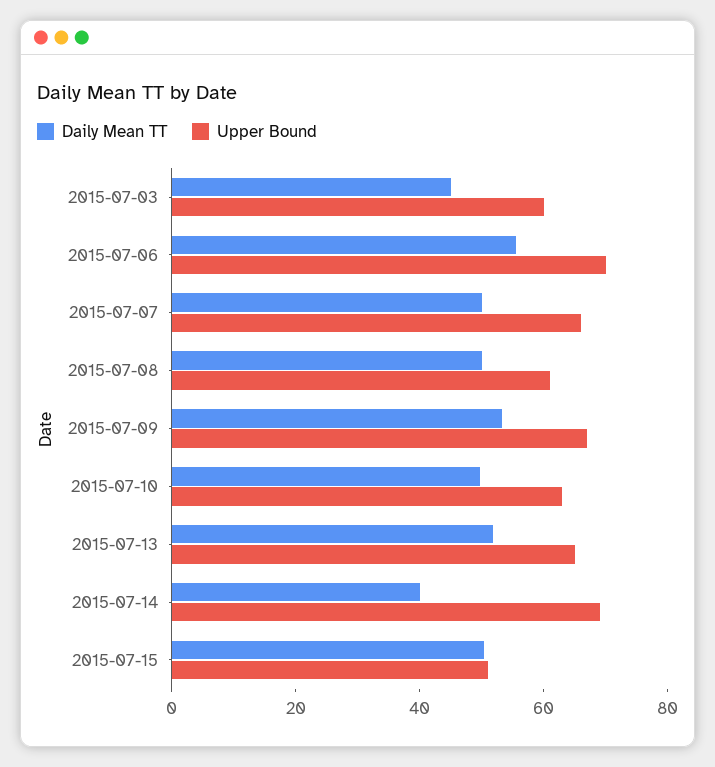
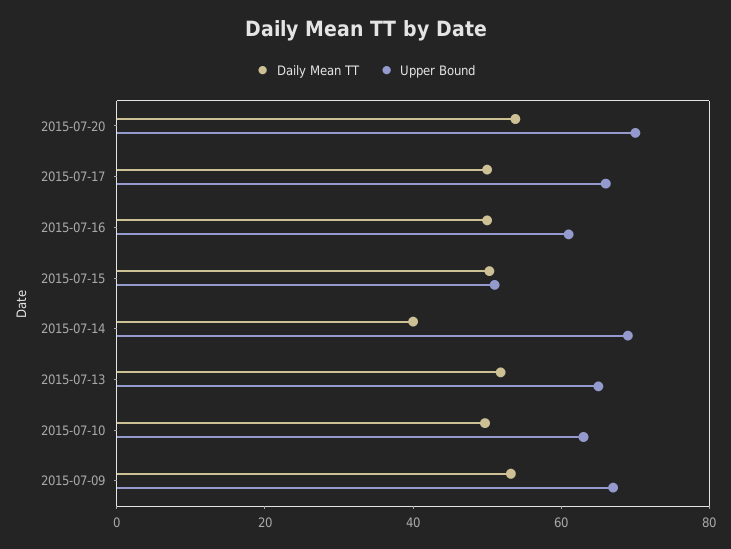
Daily Mean TT, 2015-07-03: 45 -> none
Upper Bound, 2015-07-03: 60 -> none
Daily Mean TT, 2015-07-06: 55 -> none
Upper Bound, 2015-07-06: 70 -> none
Daily Mean TT, 2015-07-07: 50 -> none
Upper Bound, 2015-07-07: 65 -> none
Daily Mean TT, 2015-07-08: 50 -> none
Upper Bound, 2015-07-08: 60 -> none
Daily Mean TT, 2015-07-20: none -> 55
Upper Bound, 2015-07-20: none -> 70
Daily Mean TT, 2015-07-17: none -> 50
Upper Bound, 2015-07-17: none -> 65
Daily Mean TT, 2015-07-16: none -> 50
Upper Bound, 2015-07-16: none -> 60

